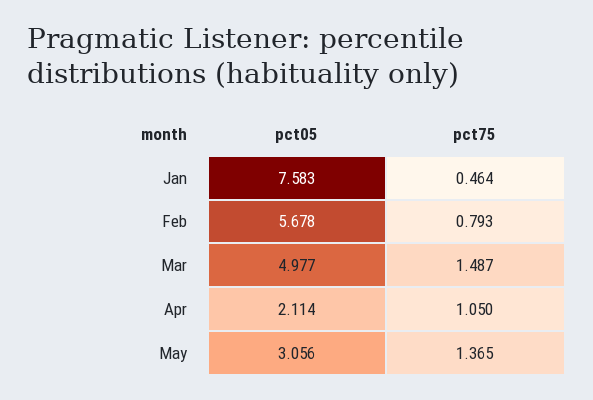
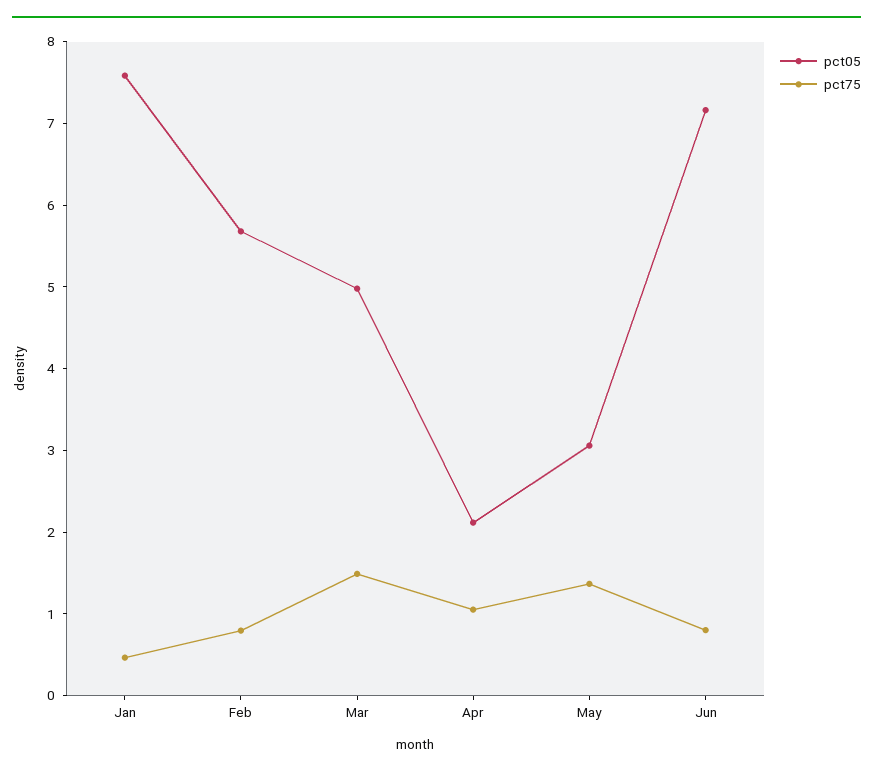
pct05, Jun: none -> 7.2
pct75, Jun: none -> 0.8

